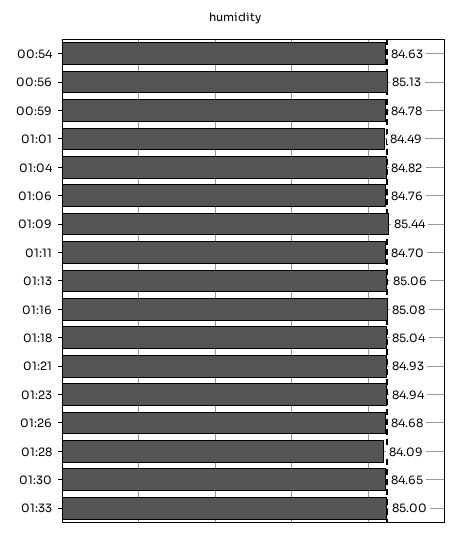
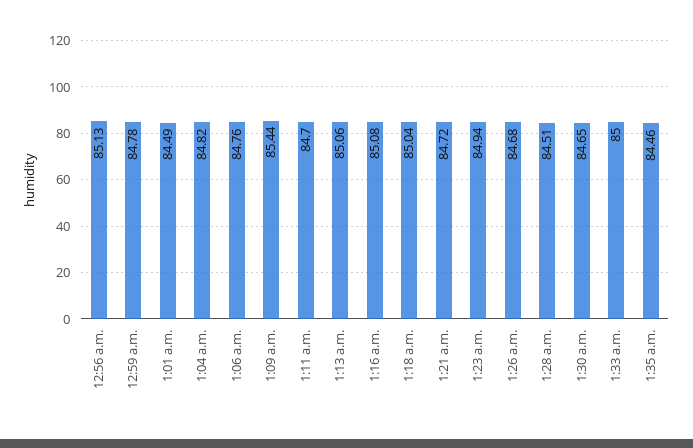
00:54: 84.63 -> none
01:21: 84.93 -> 84.72
01:28: 84.09 -> 84.51
1:35 a.m.: none -> 84.46

